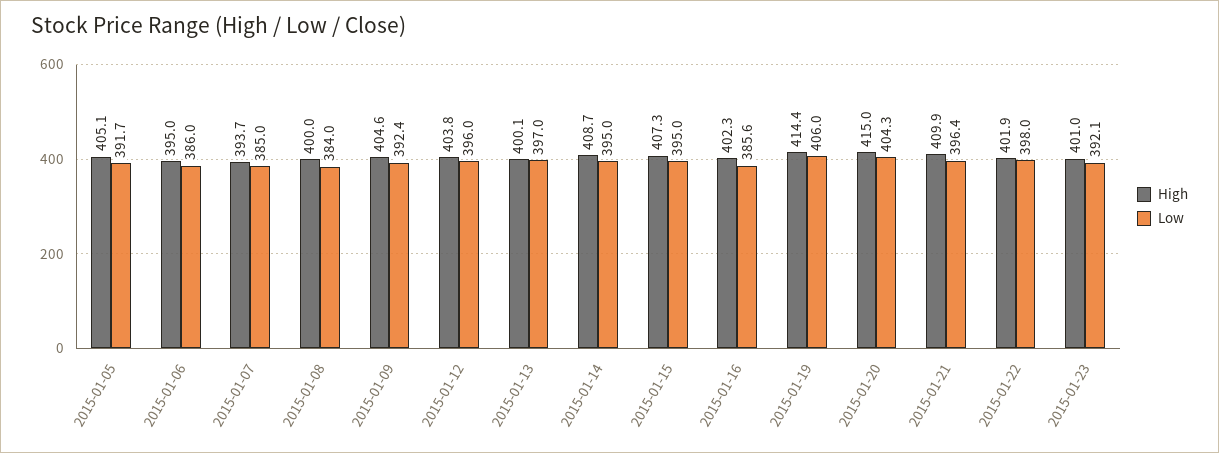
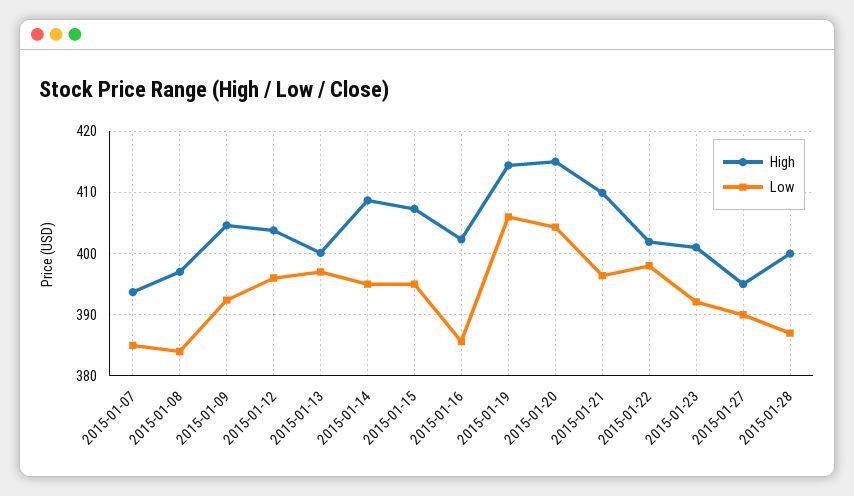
High, 2015-01-05: 405.1 -> none
Low, 2015-01-05: 391.7 -> none
High, 2015-01-06: 395 -> none
Low, 2015-01-06: 386 -> none
High, 2015-01-08: 400 -> 397
High, 2015-01-27: none -> 395
Low, 2015-01-27: none -> 390
High, 2015-01-28: none -> 400
Low, 2015-01-28: none -> 387

